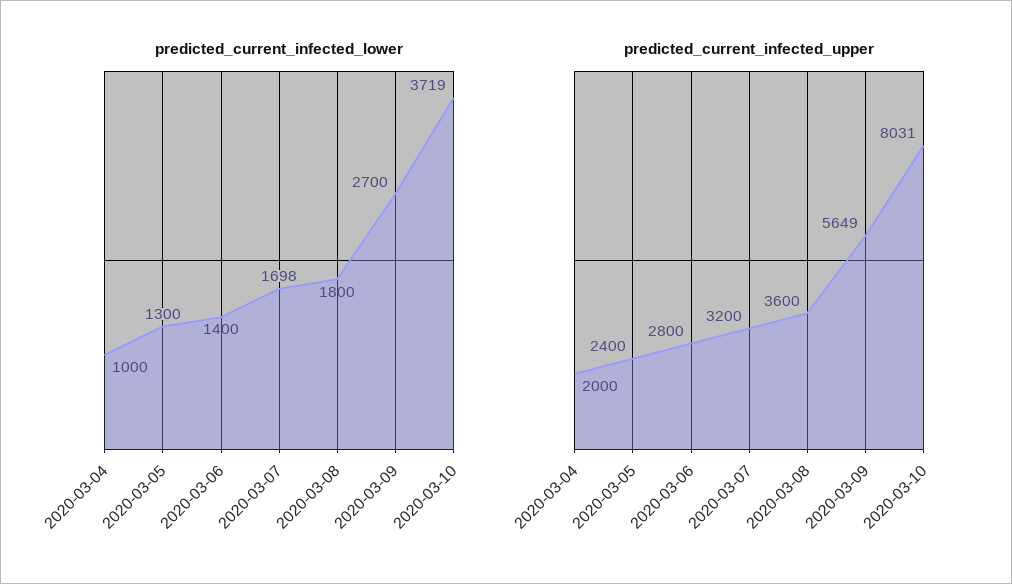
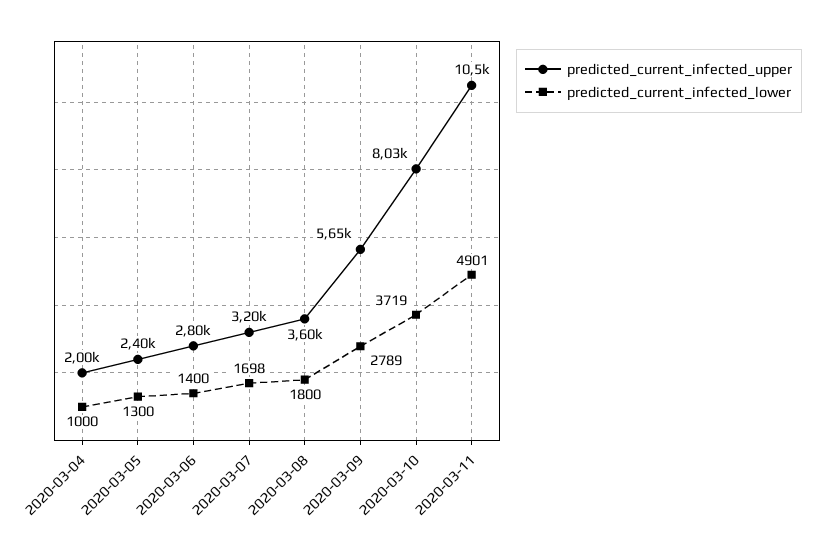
predicted_current_infected_lower, 2020-03-09: 2700 -> 2789
predicted_current_infected_upper, 2020-03-11: none -> 10500
predicted_current_infected_lower, 2020-03-11: none -> 4901

